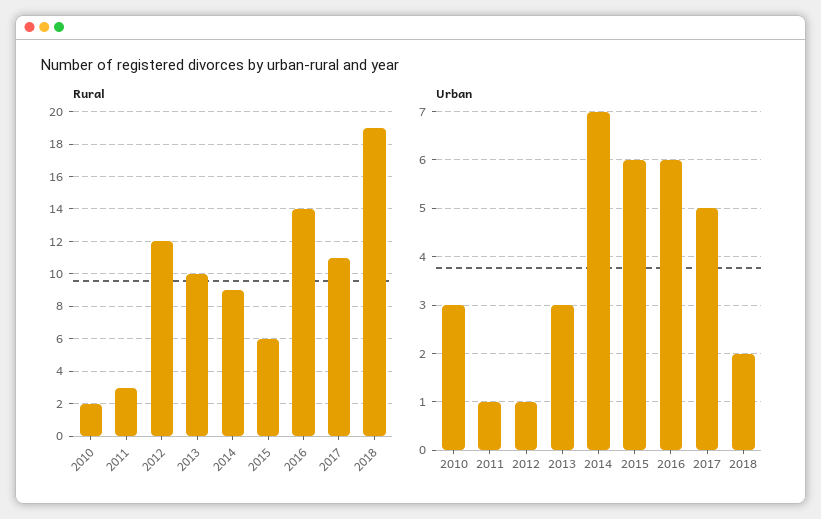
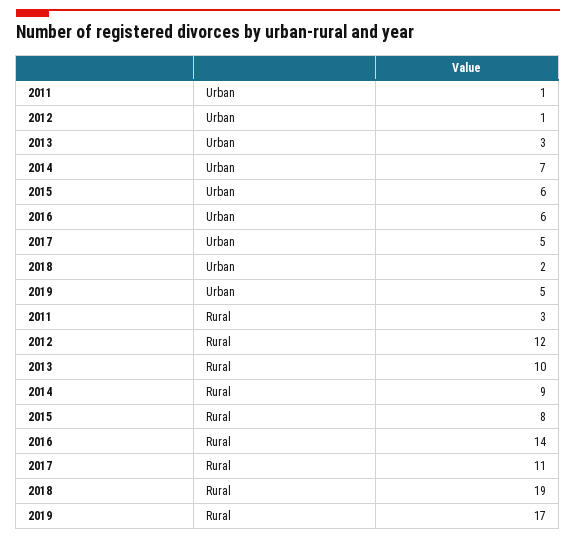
Rural, 2010: 2 -> none
Rural, 2015: 6 -> 8
Urban, 2010: 3 -> none
Urban, 2019: none -> 5
Rural, 2019: none -> 17

